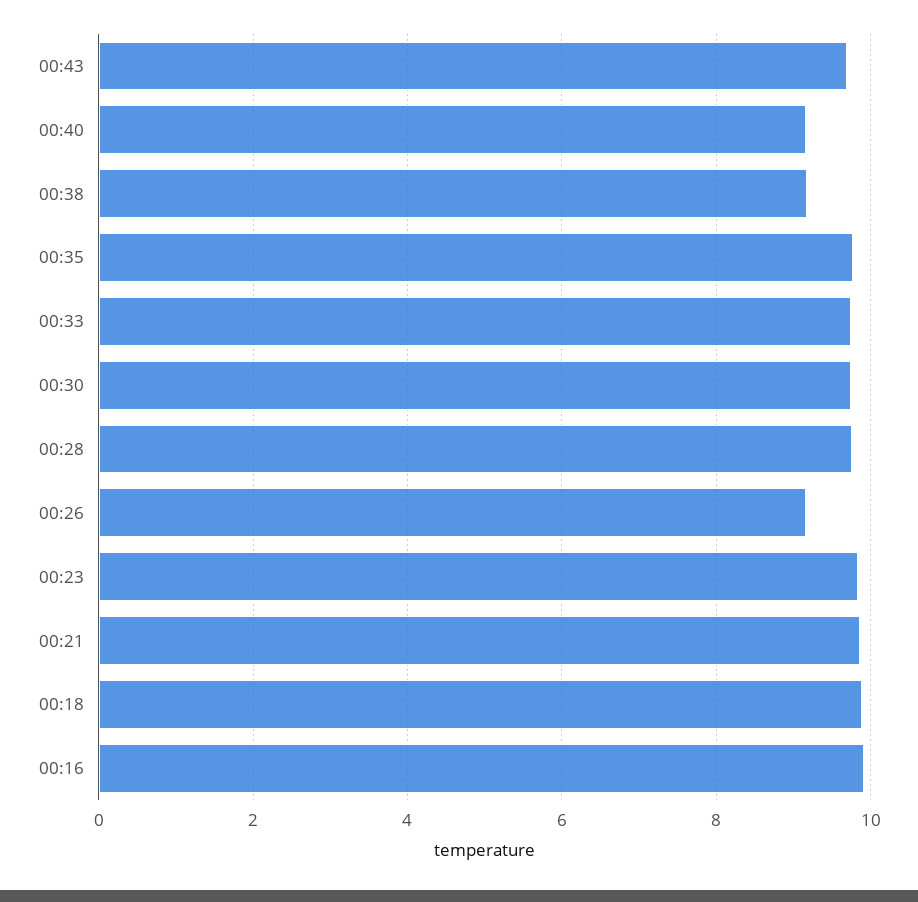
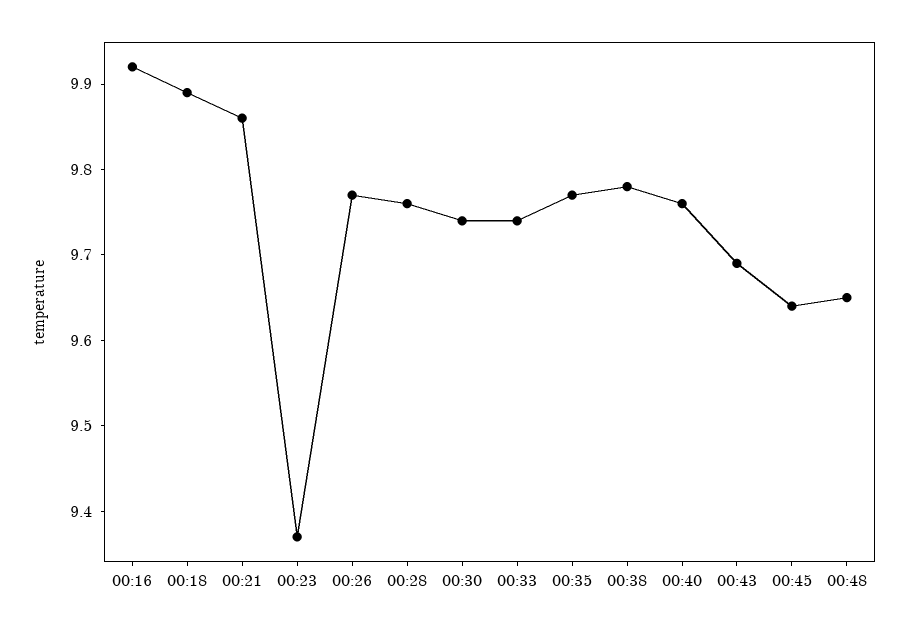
00:40: 9.2 -> 9.76
00:38: 9.2 -> 9.78
00:26: 9.2 -> 9.77
00:23: 9.8 -> 9.37
00:45: none -> 9.64
00:48: none -> 9.65

